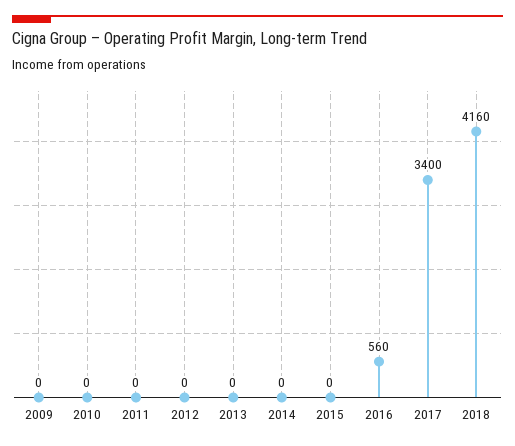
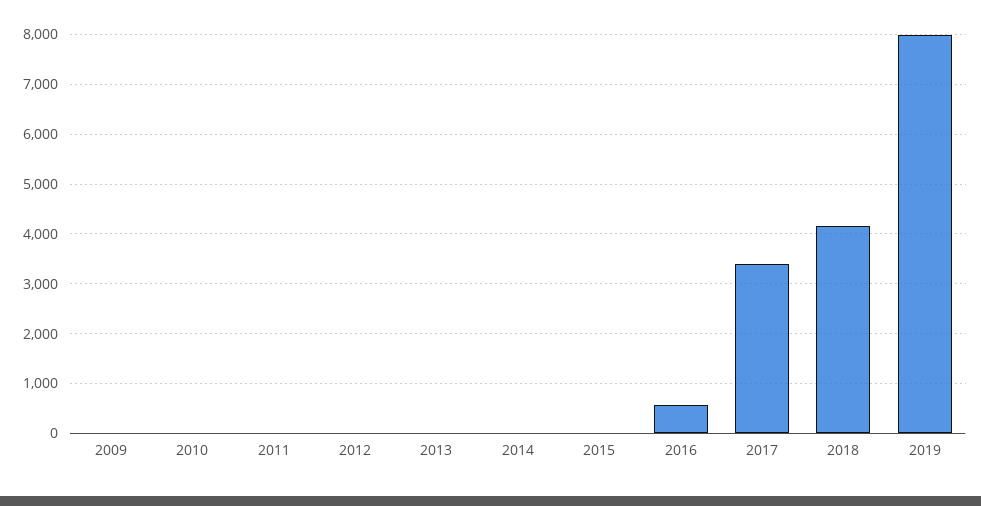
2019: none -> 8000

